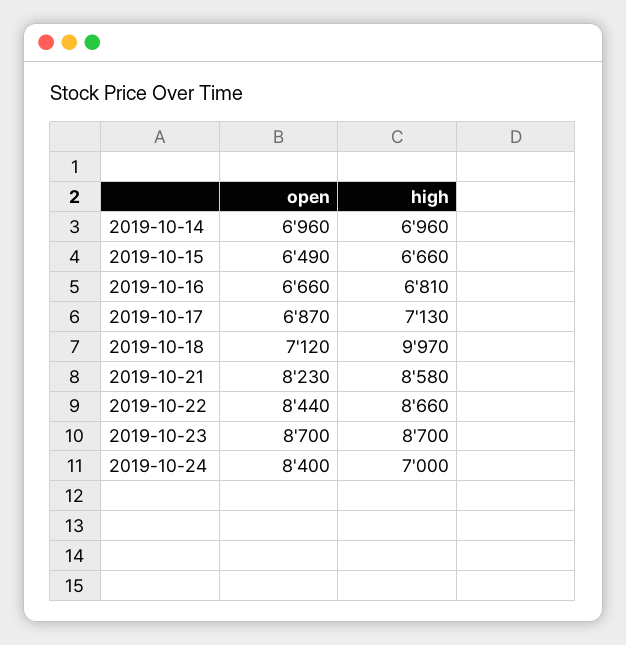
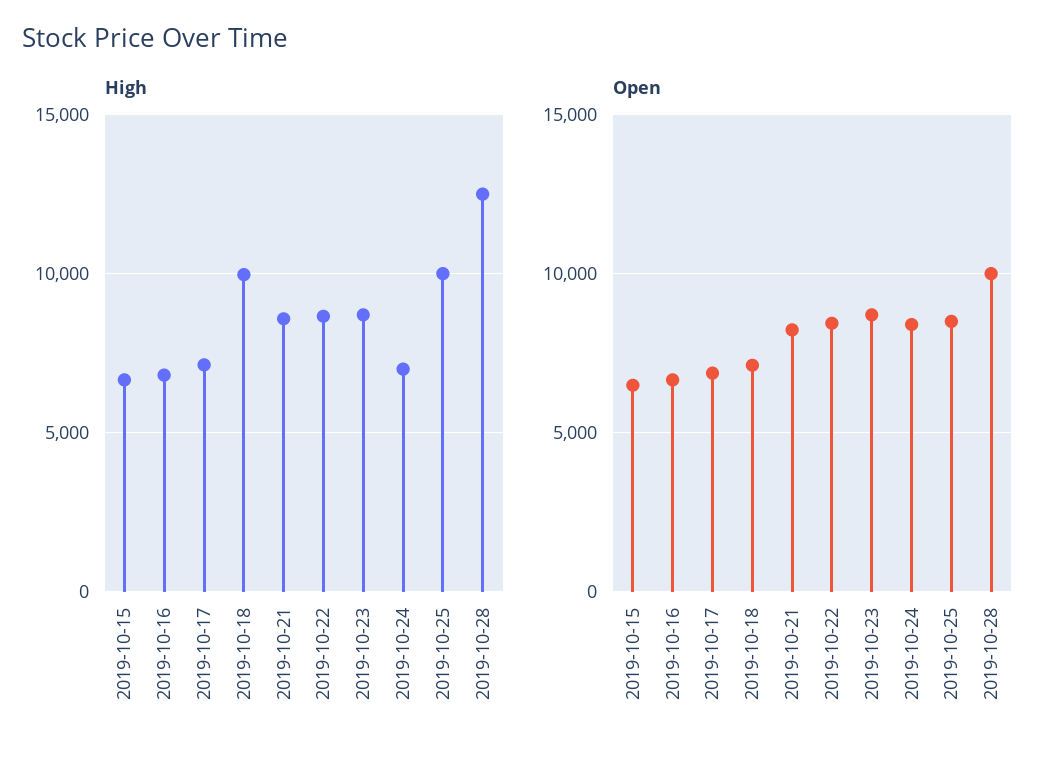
open, 2019-10-14: 6960 -> none
high, 2019-10-14: 6960 -> none
high, 2019-10-25: none -> 10000
high, 2019-10-28: none -> 12500
open, 2019-10-25: none -> 8500
open, 2019-10-28: none -> 10000

